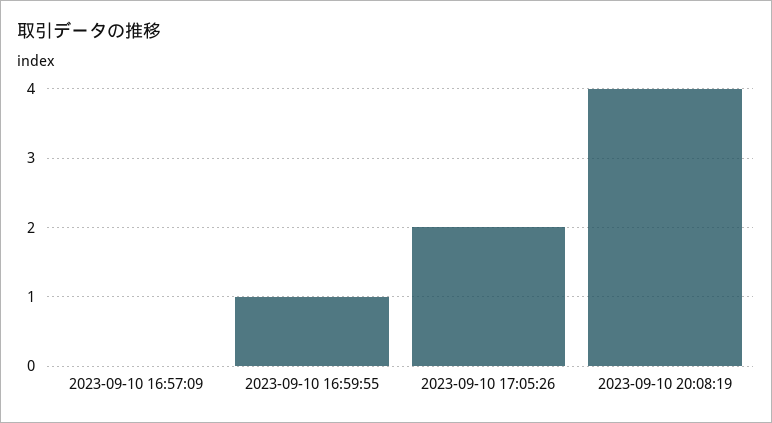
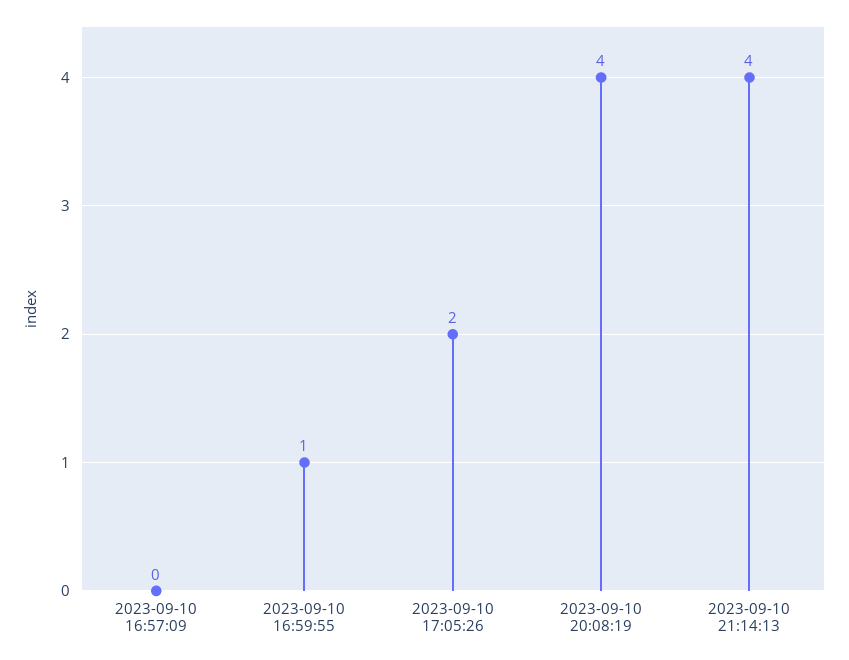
2023-09-10 21:14:13: none -> 4

